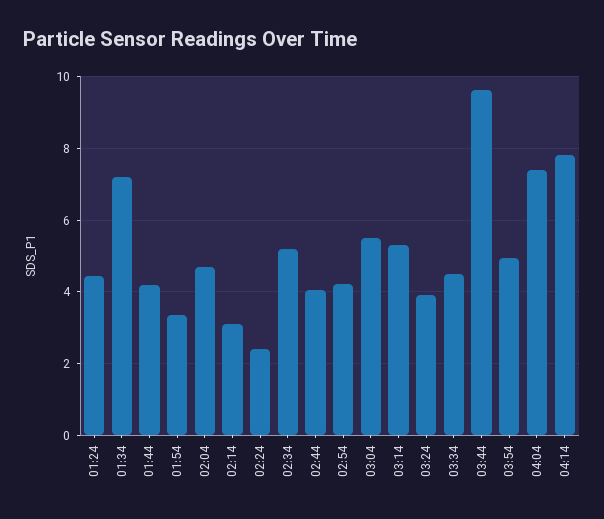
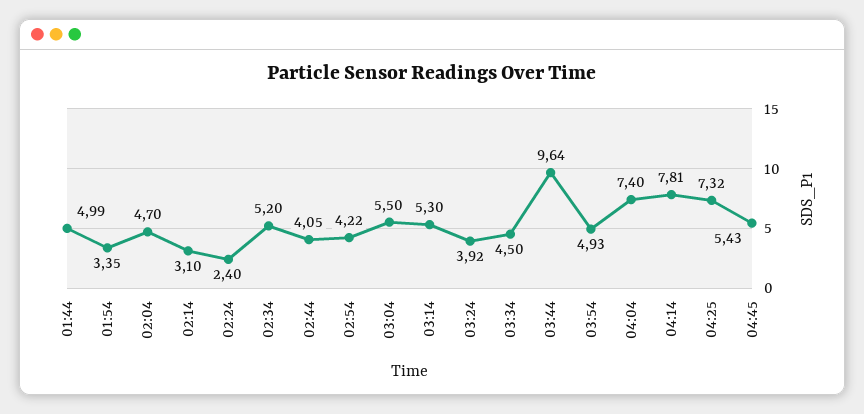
01:24: 4.4 -> none
01:34: 7.2 -> none
01:44: 4.2 -> 4.99
04:25: none -> 7.32
04:45: none -> 5.43

